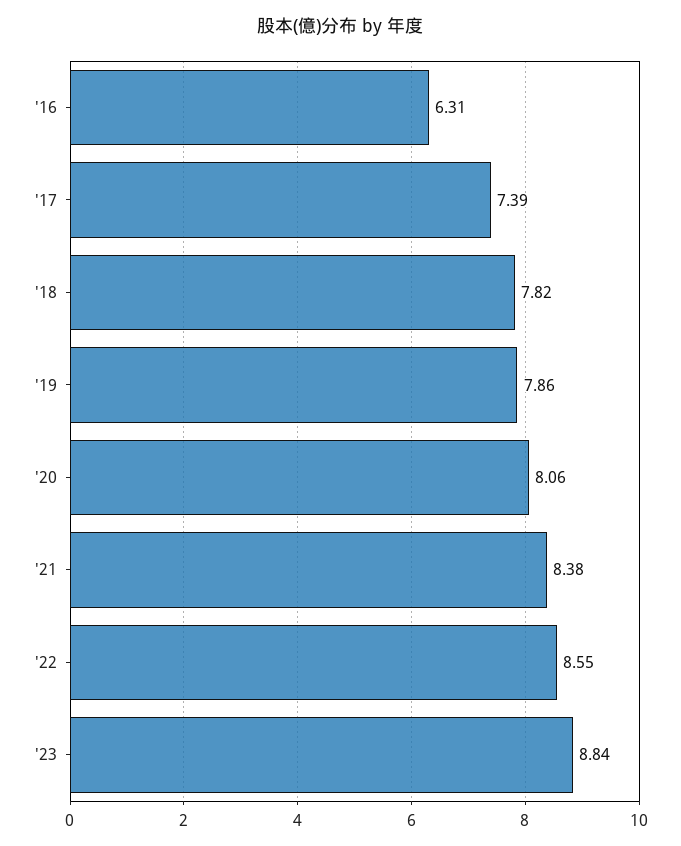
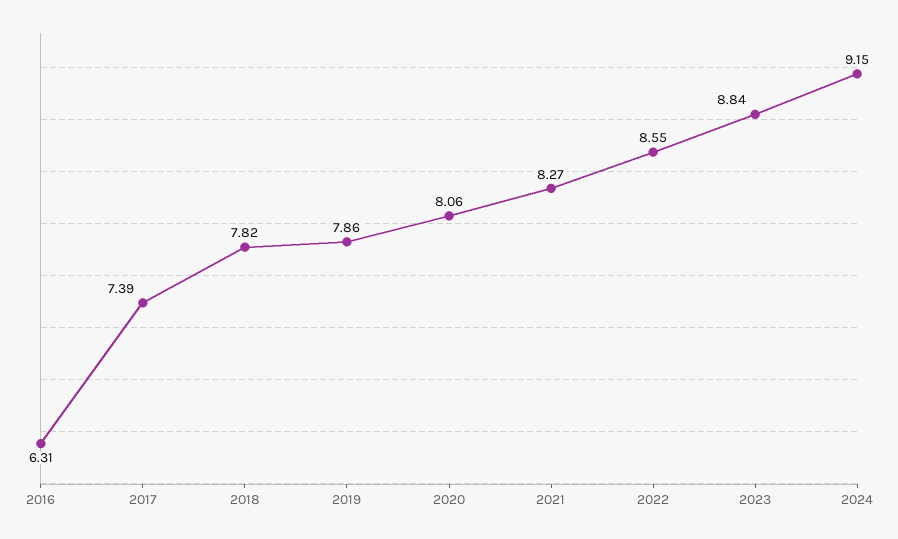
'21: 8.38 -> 8.27
2024: none -> 9.15

